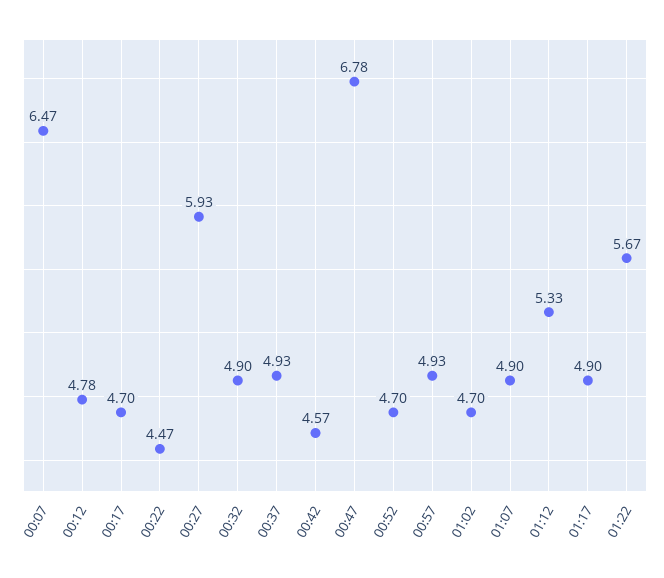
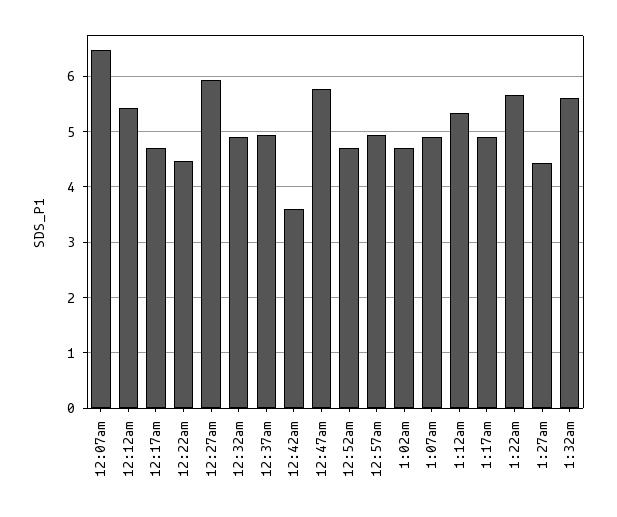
00:12: 4.78 -> 5.4
00:42: 4.57 -> 3.6
00:47: 6.78 -> 5.8
1:27am: none -> 4.4
1:32am: none -> 5.6

